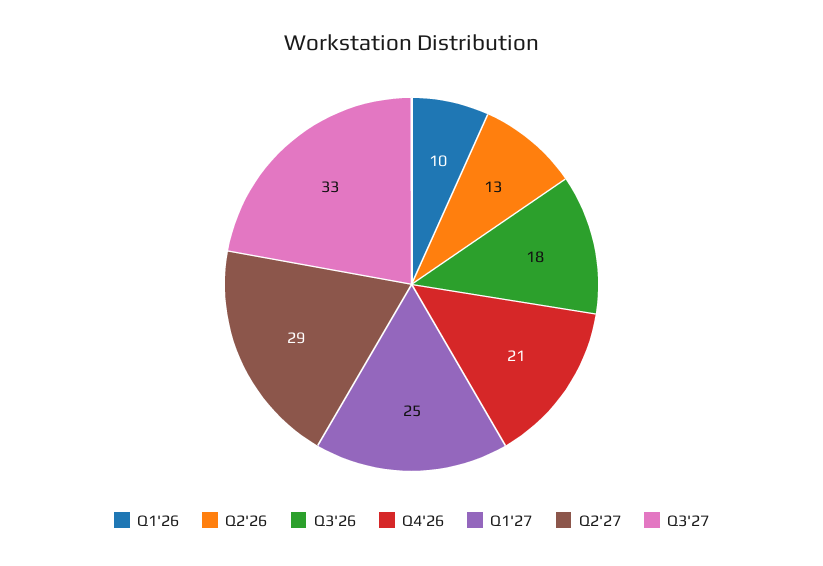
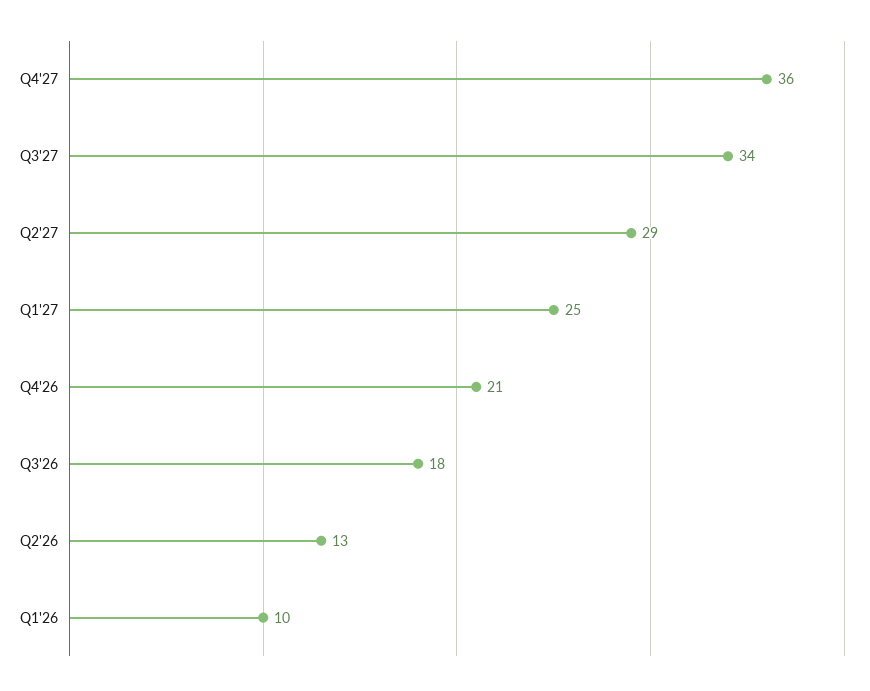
Q3'27: 33 -> 34
Q4'27: none -> 36

